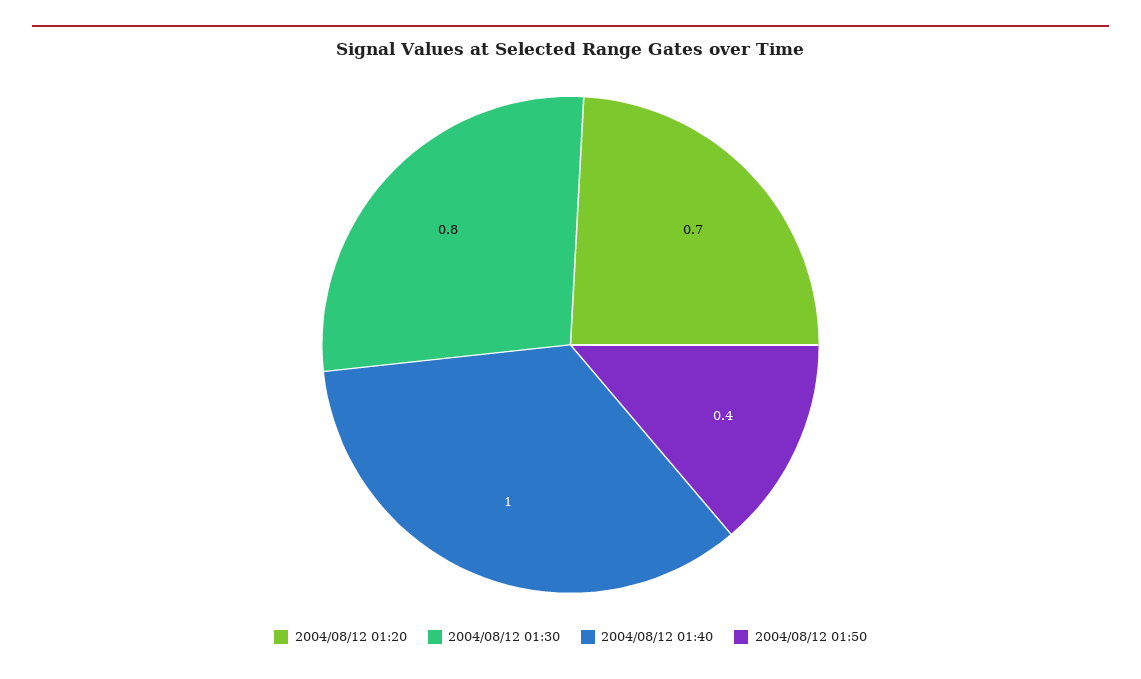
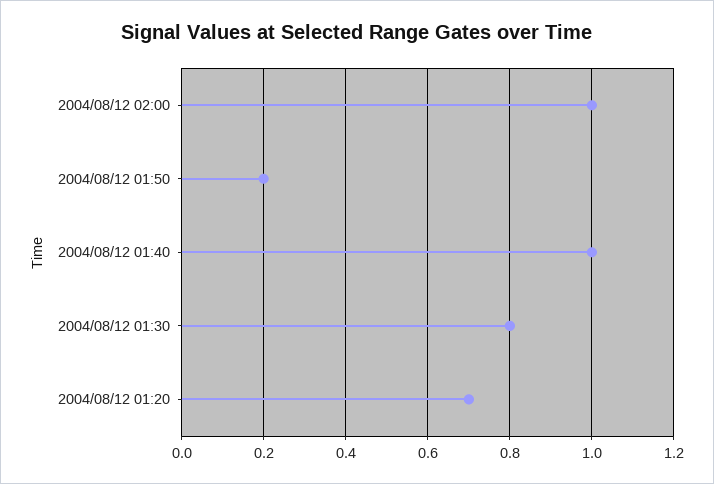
2004/08/12 01:50: 0.4 -> 0.2
2004/08/12 02:00: none -> 1

